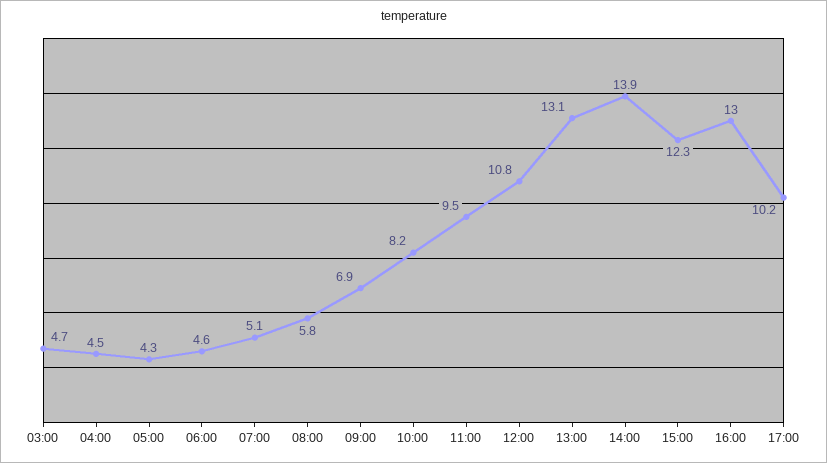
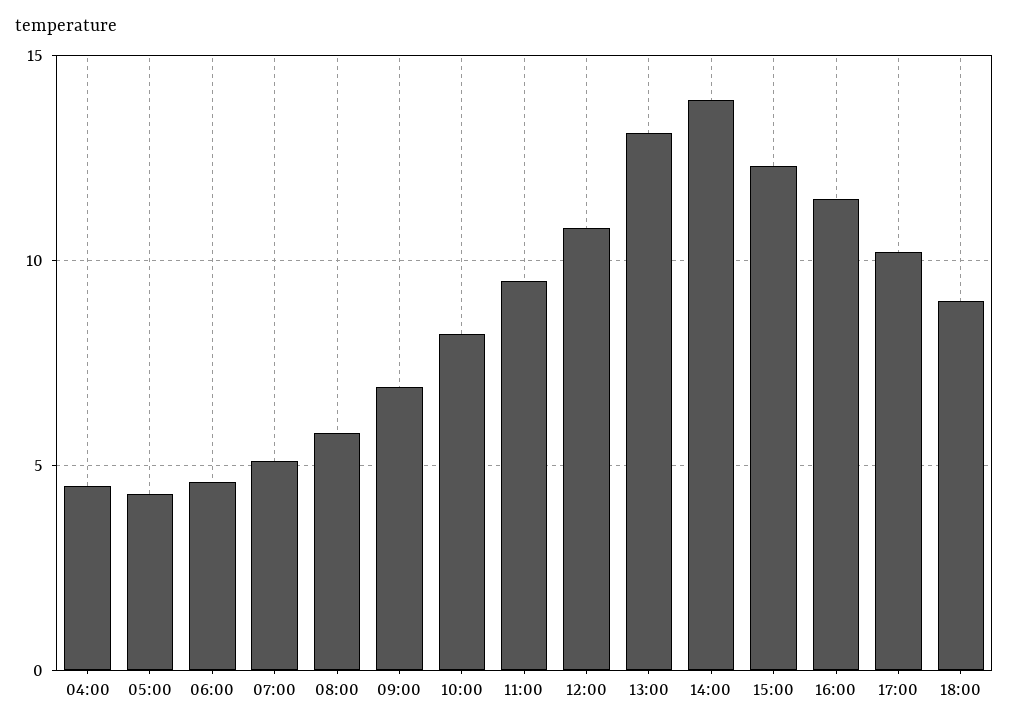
03:00: 4.7 -> none
16:00: 13 -> 11.5
18:00: none -> 9

